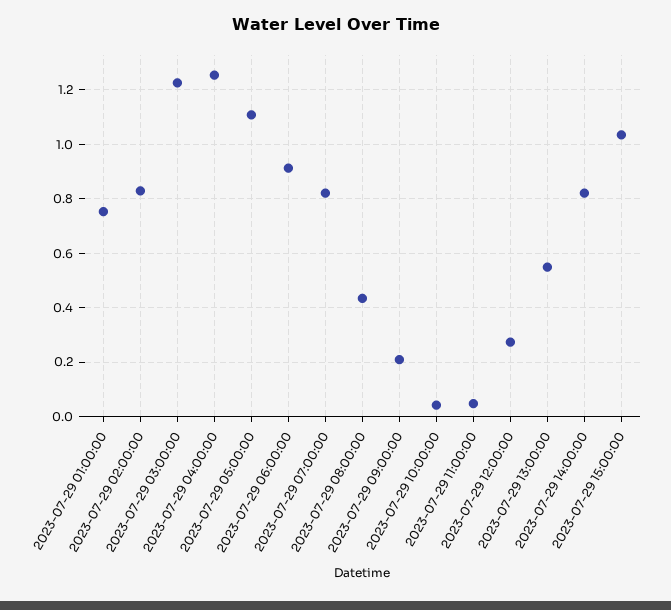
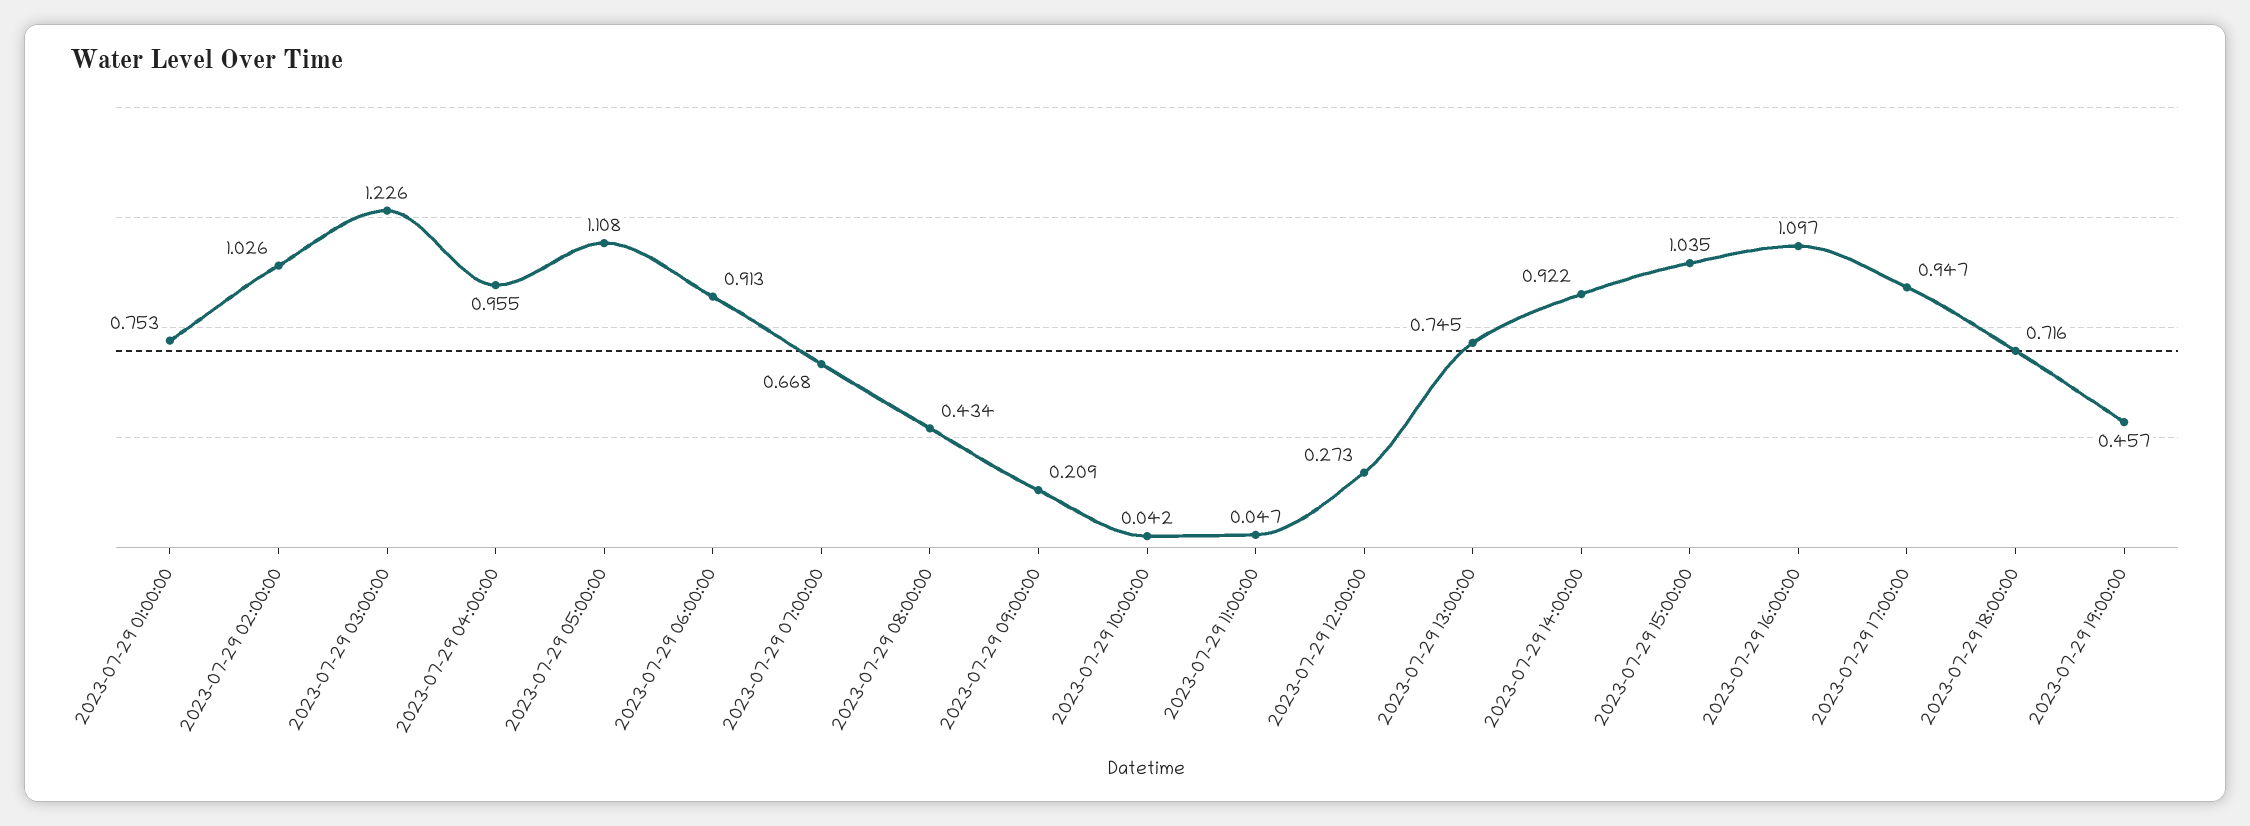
2023-07-29 02:00:00: 0.825 -> 1.026
2023-07-29 04:00:00: 1.25 -> 0.955
2023-07-29 07:00:00: 0.825 -> 0.668
2023-07-29 13:00:00: 0.55 -> 0.745
2023-07-29 14:00:00: 0.825 -> 0.922
2023-07-29 16:00:00: none -> 1.097
2023-07-29 17:00:00: none -> 0.947
2023-07-29 18:00:00: none -> 0.716
2023-07-29 19:00:00: none -> 0.457

